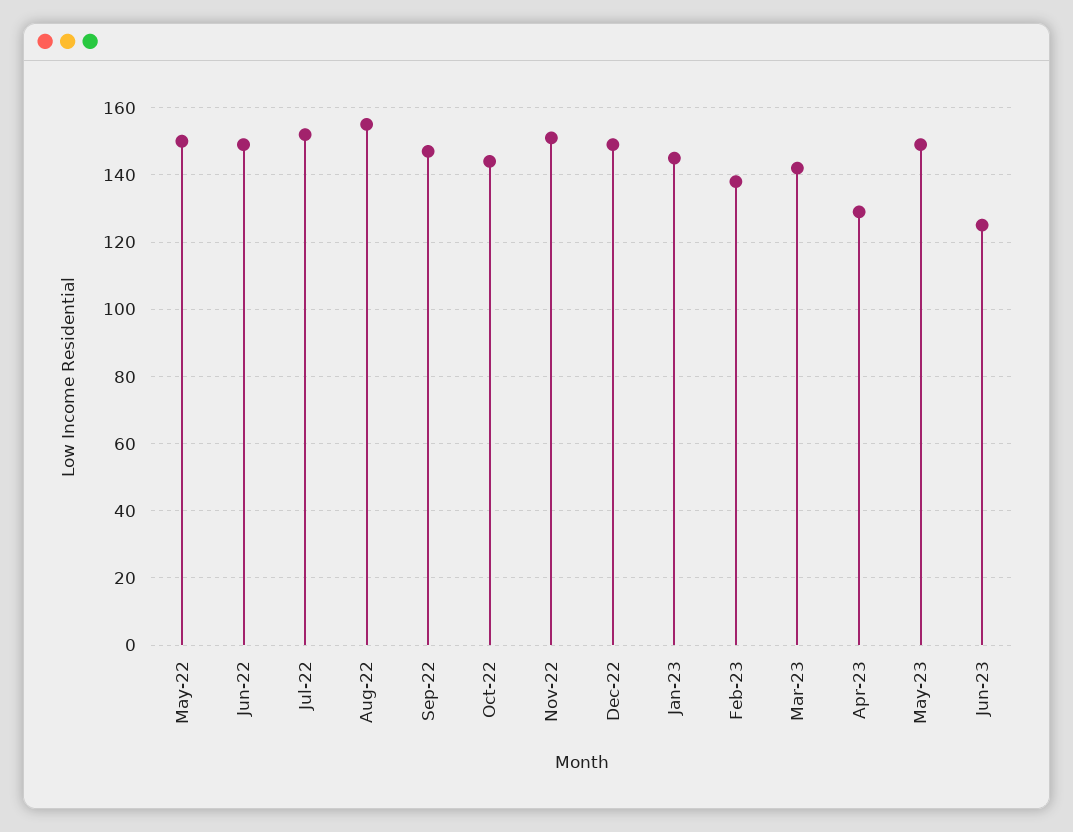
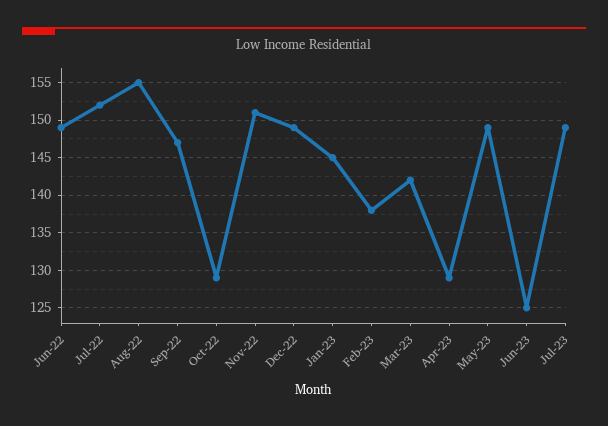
May-22: 150 -> none
Oct-22: 145 -> 129
Jul-23: none -> 149

